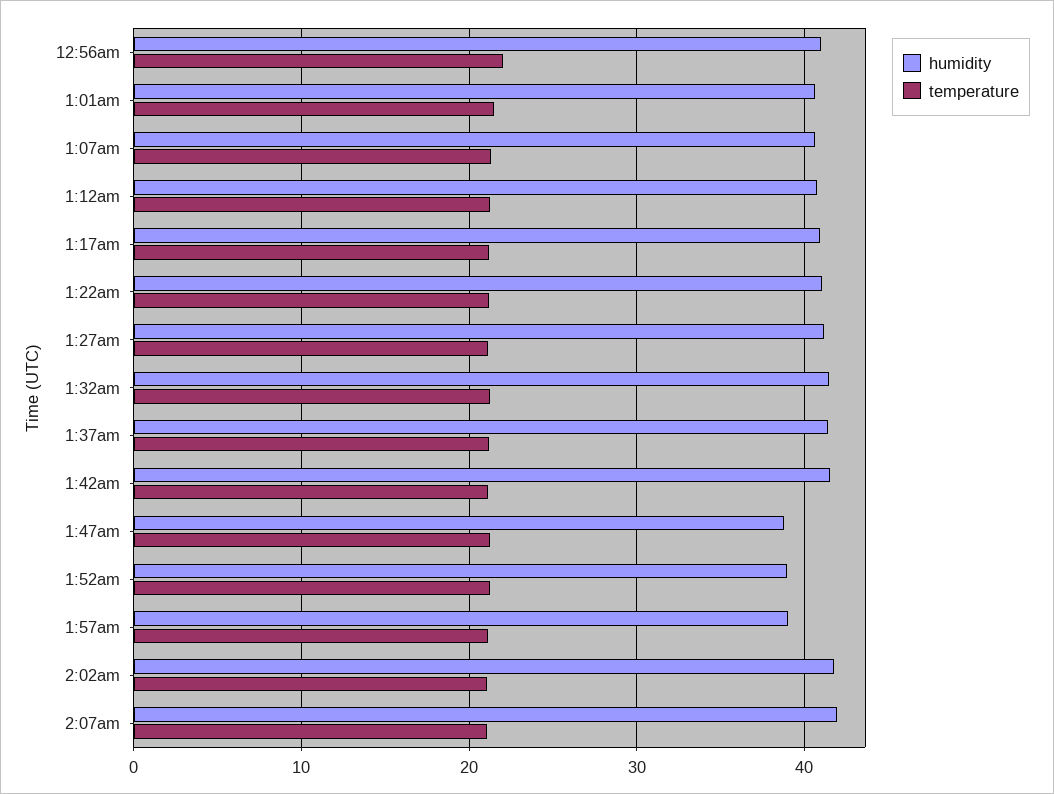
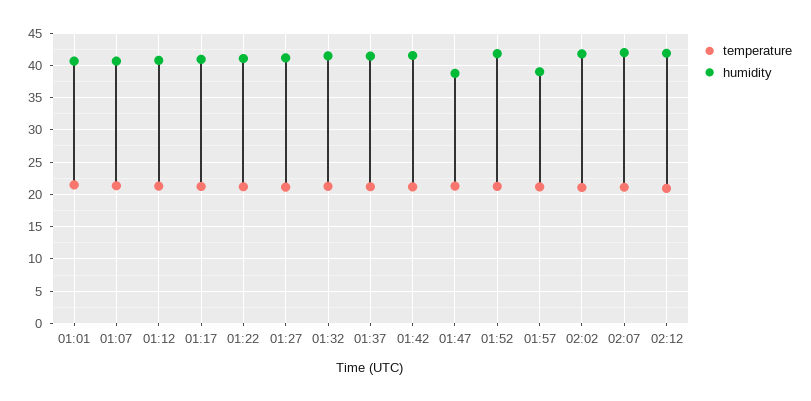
humidity, 12:56am: 41 -> none
temperature, 12:56am: 22 -> none
humidity, 1:52am: 39 -> 42
temperature, 02:12: none -> 21
humidity, 02:12: none -> 42

